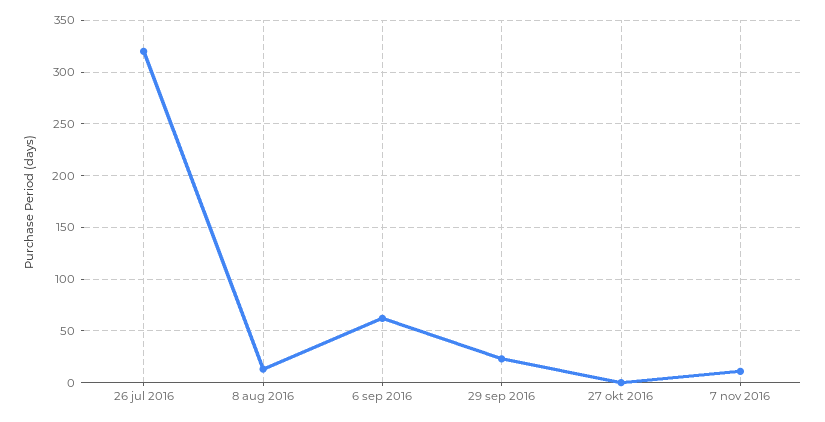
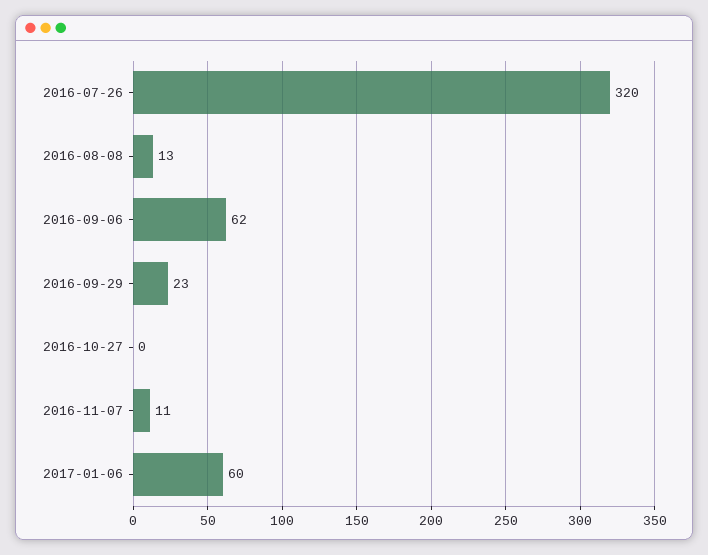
2017-01-06: none -> 60

